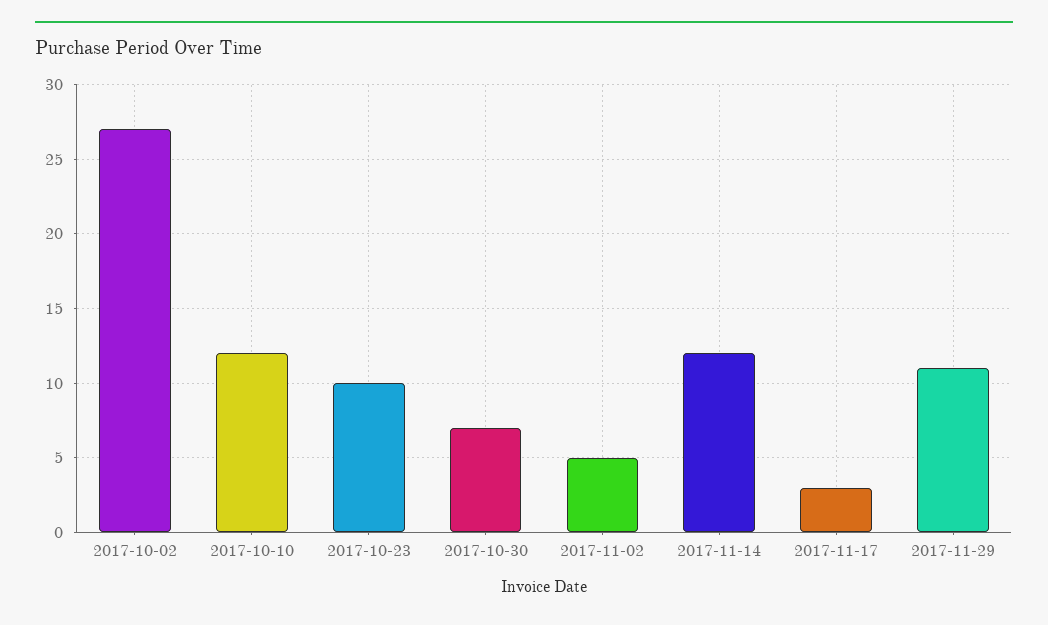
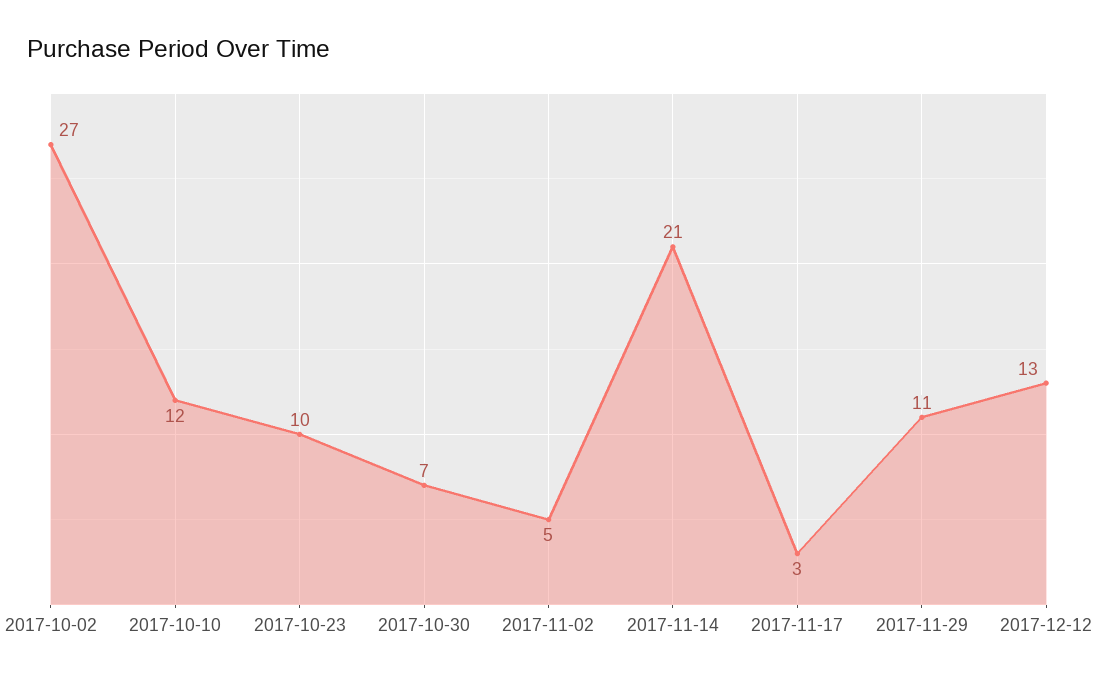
2017-11-14: 12 -> 21
2017-12-12: none -> 13

